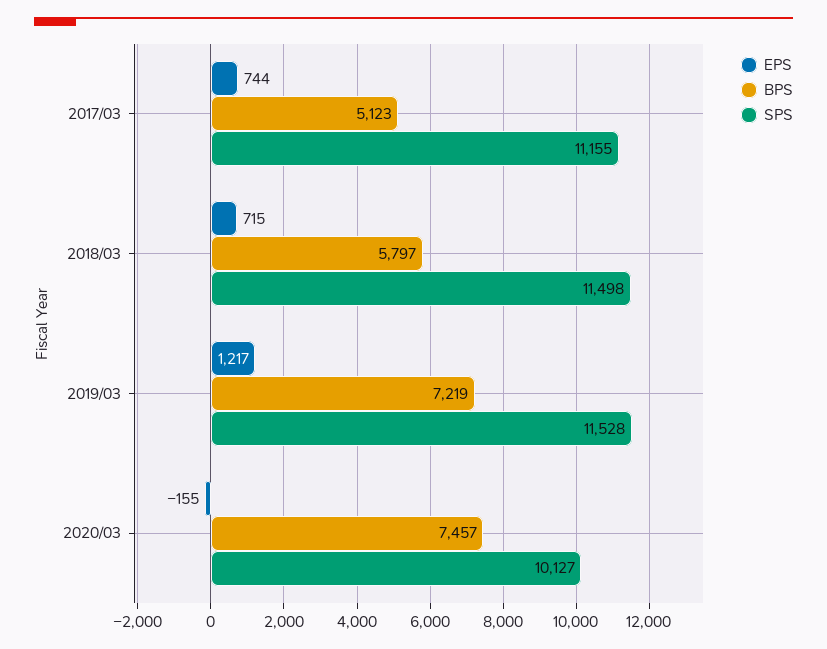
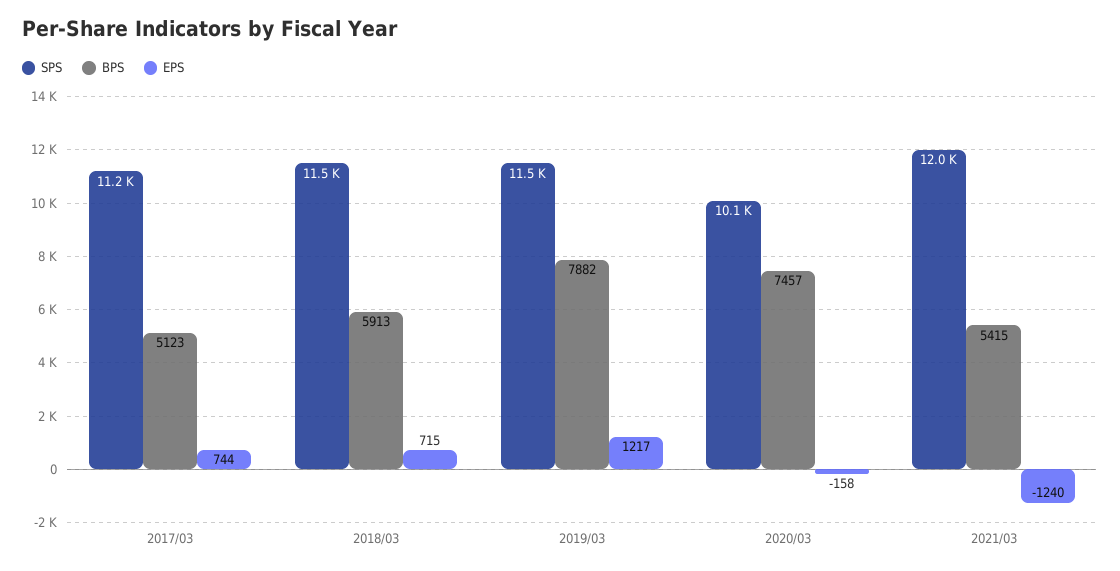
BPS, 2018/03: 5797 -> 5913
BPS, 2019/03: 7219 -> 7882
EPS, 2020/03: -155 -> -158
SPS, 2021/03: none -> 12000
BPS, 2021/03: none -> 5415
EPS, 2021/03: none -> -1240

